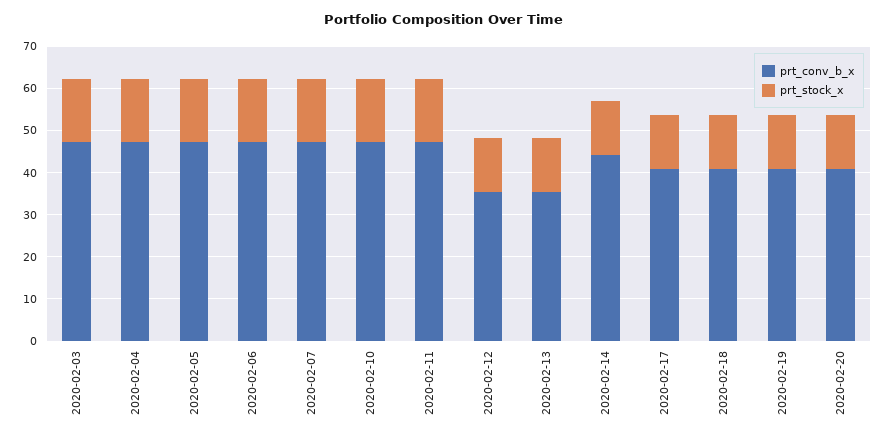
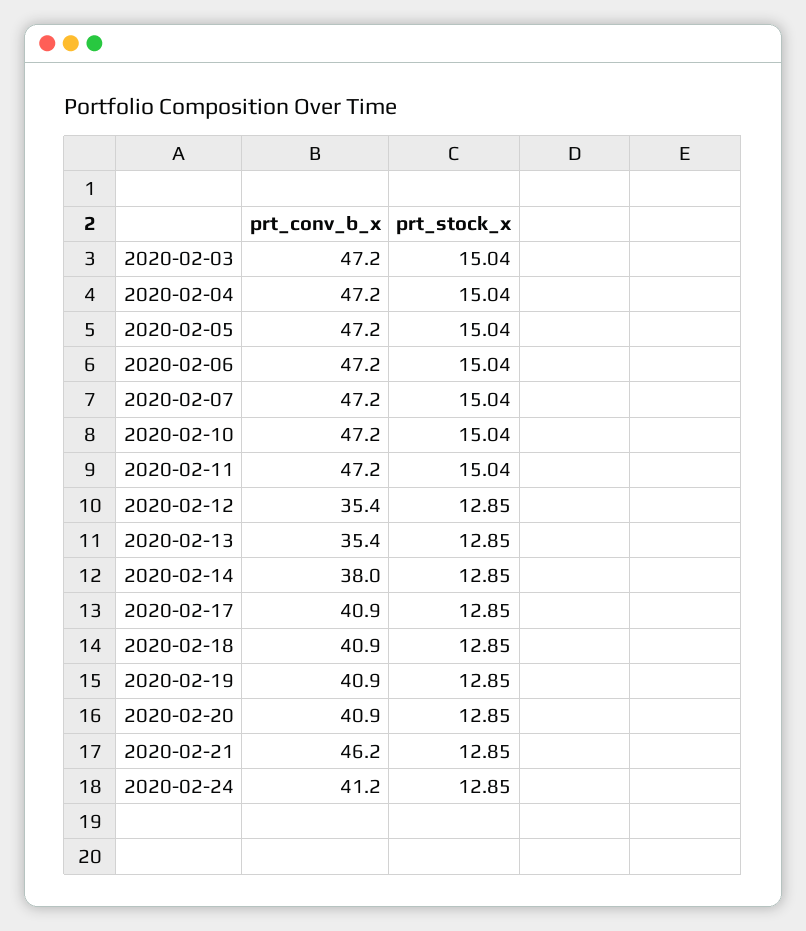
prt_conv_b_x, 2020-02-14: 44 -> 38
prt_conv_b_x, 2020-02-21: none -> 46.2
prt_stock_x, 2020-02-21: none -> 12.85
prt_conv_b_x, 2020-02-24: none -> 41.2
prt_stock_x, 2020-02-24: none -> 12.85

